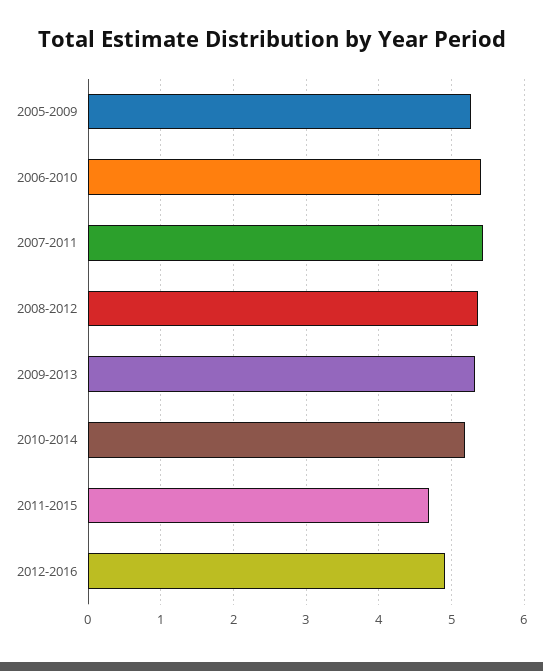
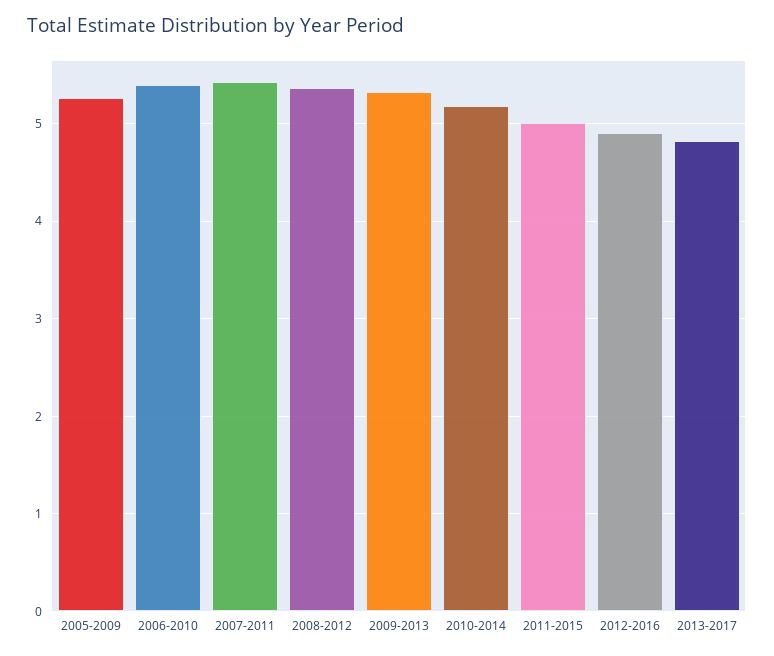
2011-2015: 4.7 -> 5
2013-2017: none -> 4.8

